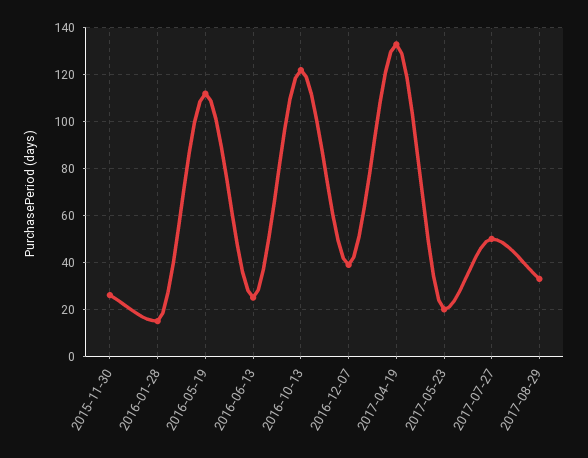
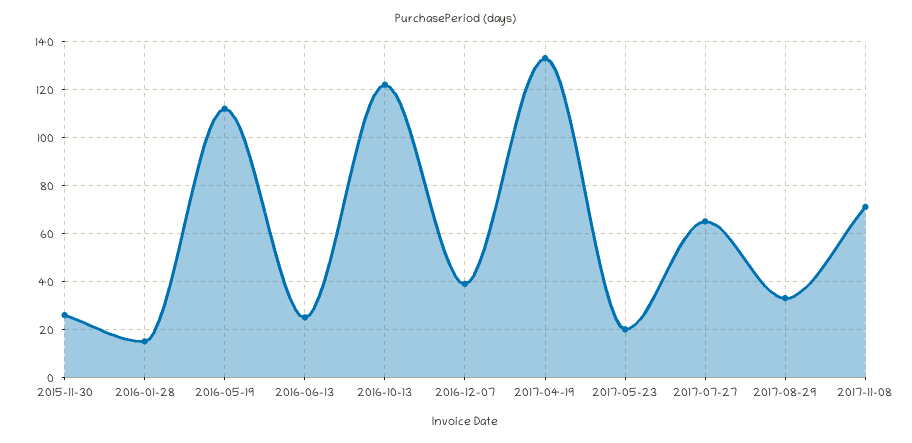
2017-07-27: 50 -> 65
2017-11-08: none -> 70

